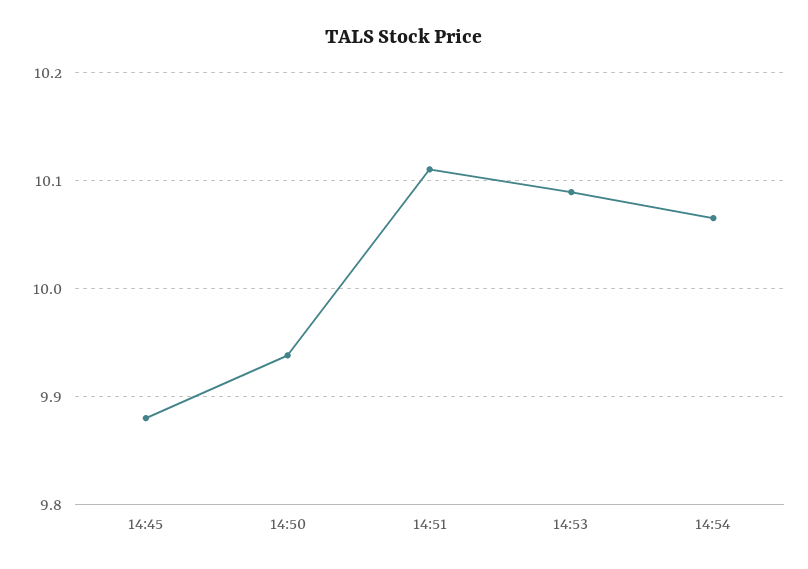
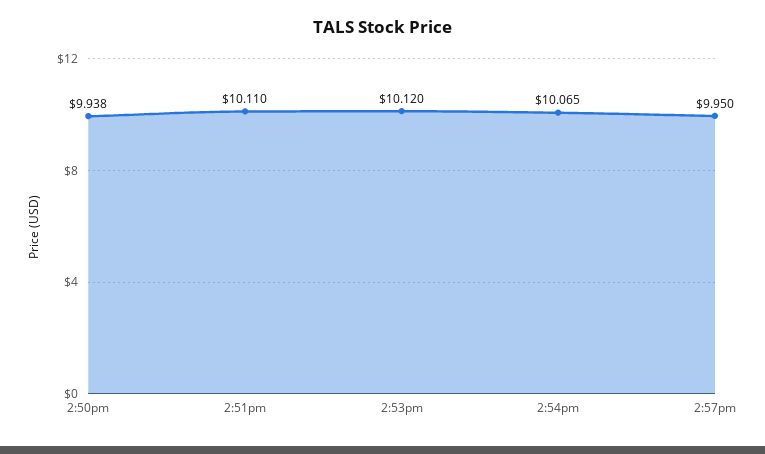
14:45: 9.88 -> none
14:53: 10.09 -> 10.12
2:57pm: none -> 9.95

